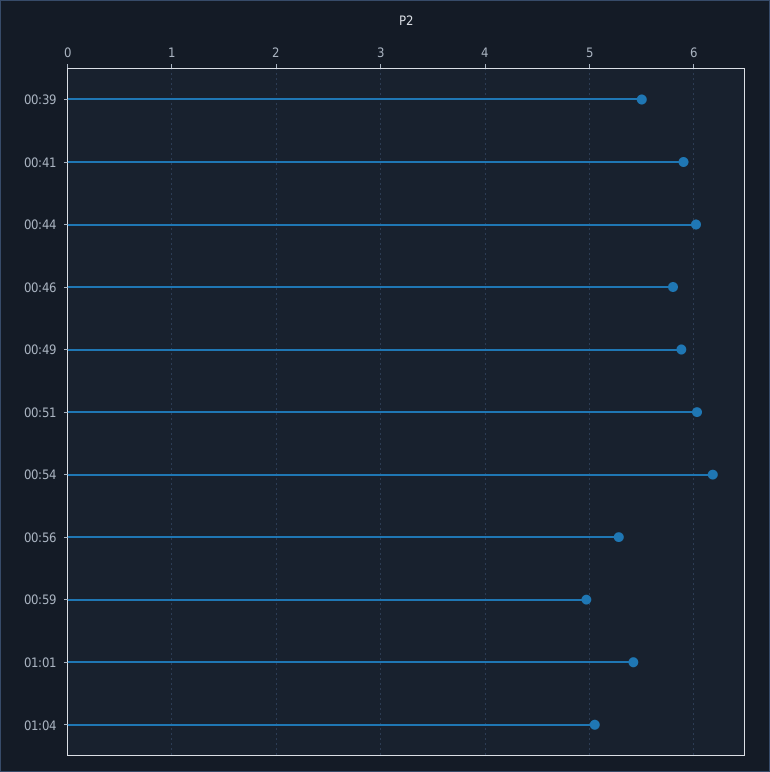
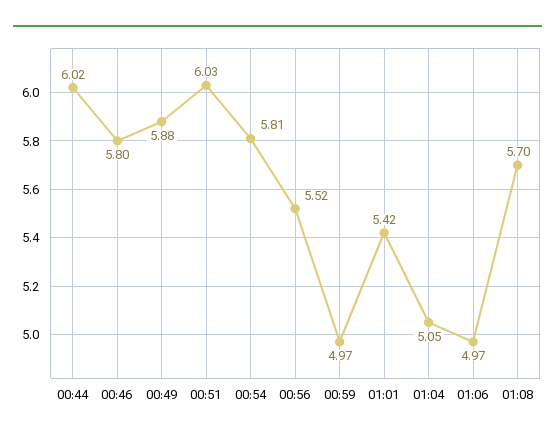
00:39: 5.5 -> none
00:41: 5.9 -> none
00:54: 6.2 -> 5.81
00:56: 5.3 -> 5.52
01:06: none -> 4.97
01:08: none -> 5.7

